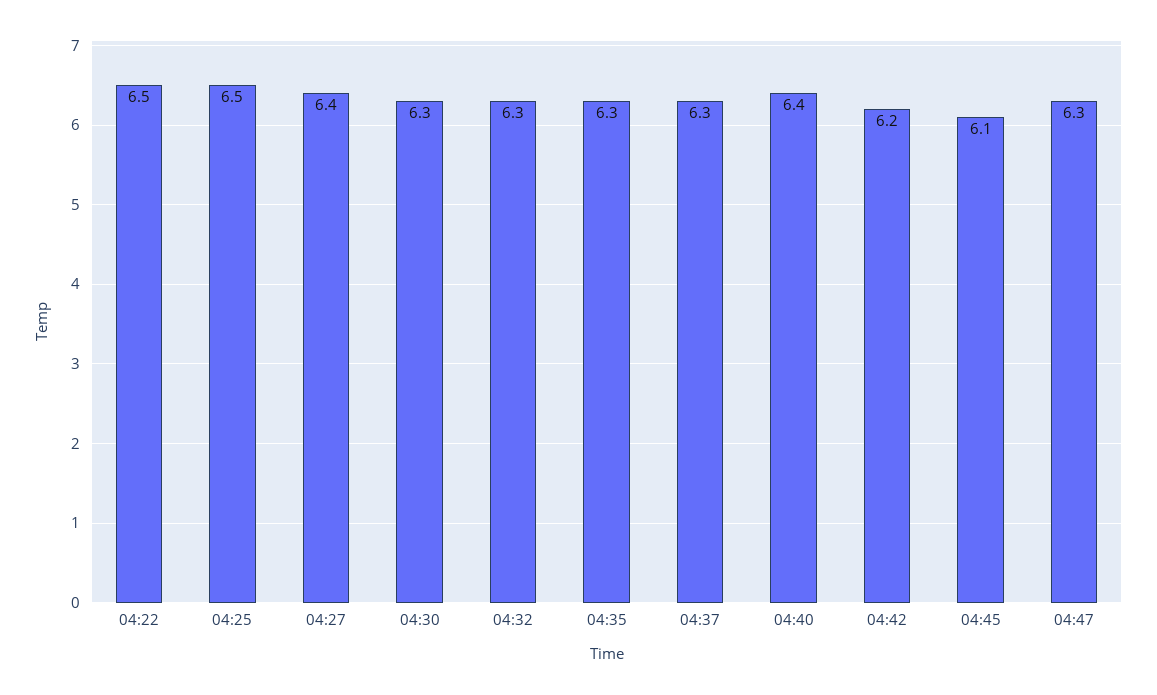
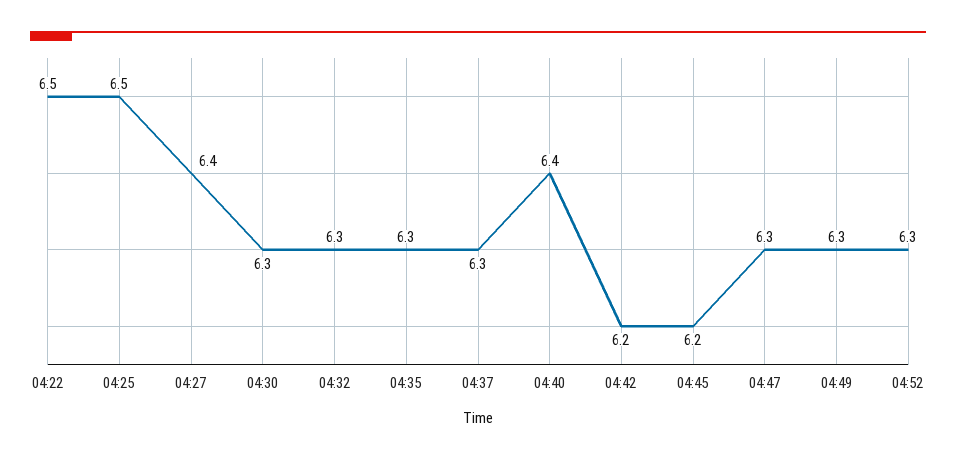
04:45: 6.1 -> 6.2
04:49: none -> 6.3
04:52: none -> 6.3

